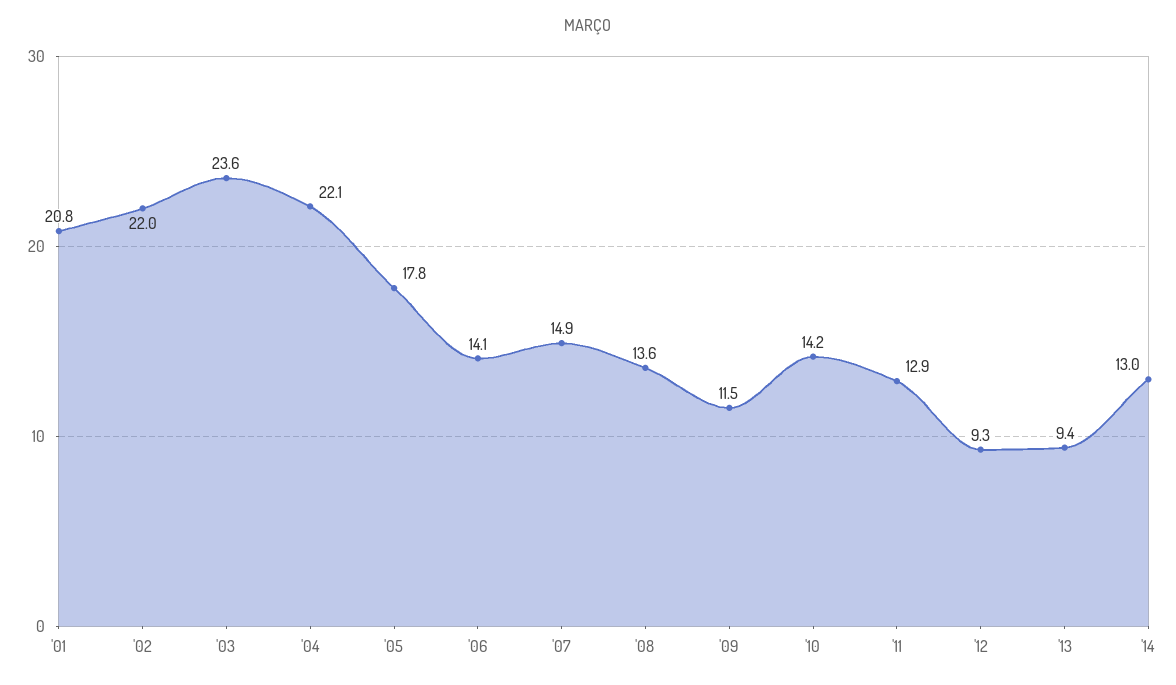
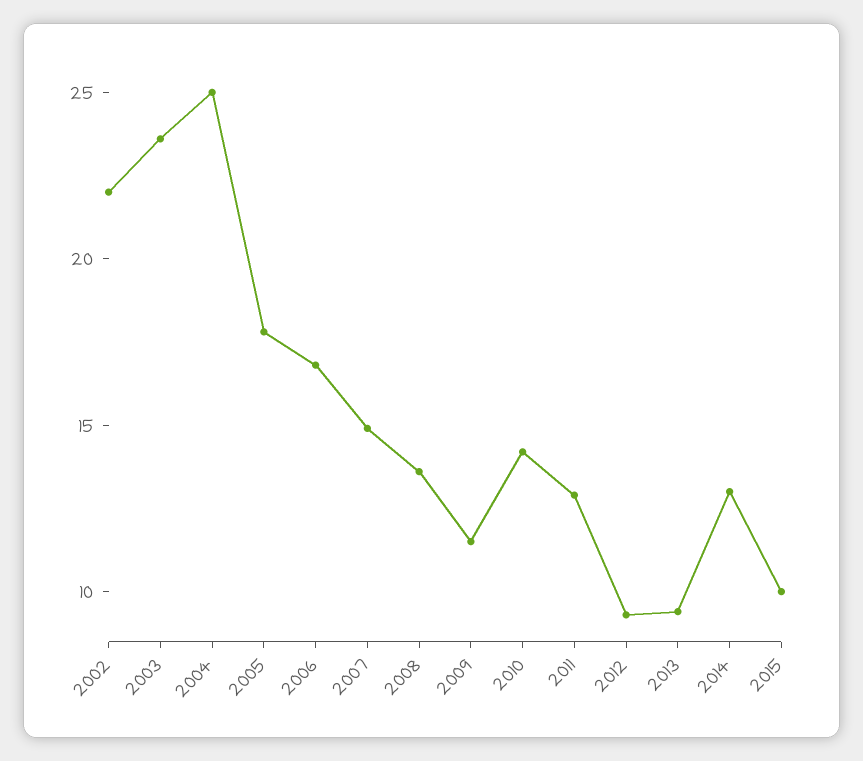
'01: 20.8 -> none
'04: 22.1 -> 25
'06: 14.1 -> 17
2015: none -> 10

